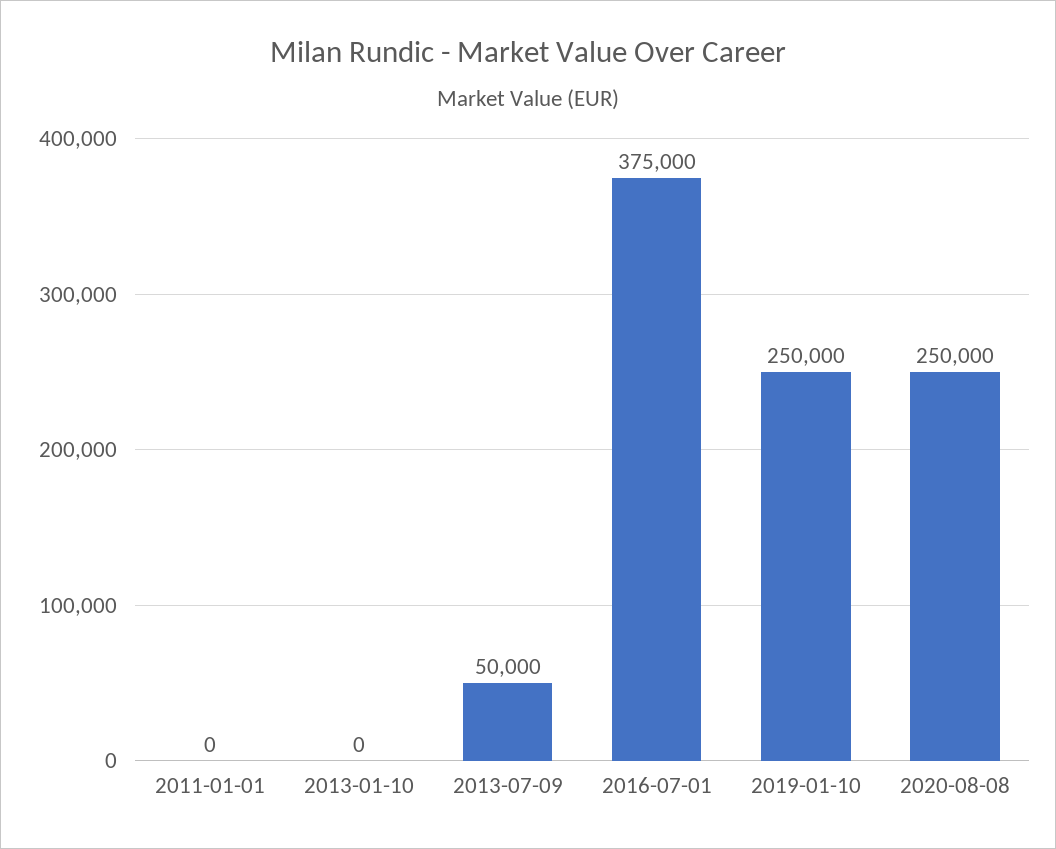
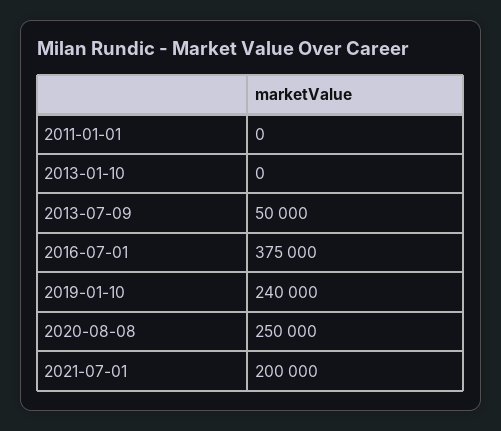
2019-01-10: 250000 -> 240000
2021-07-01: none -> 200000

